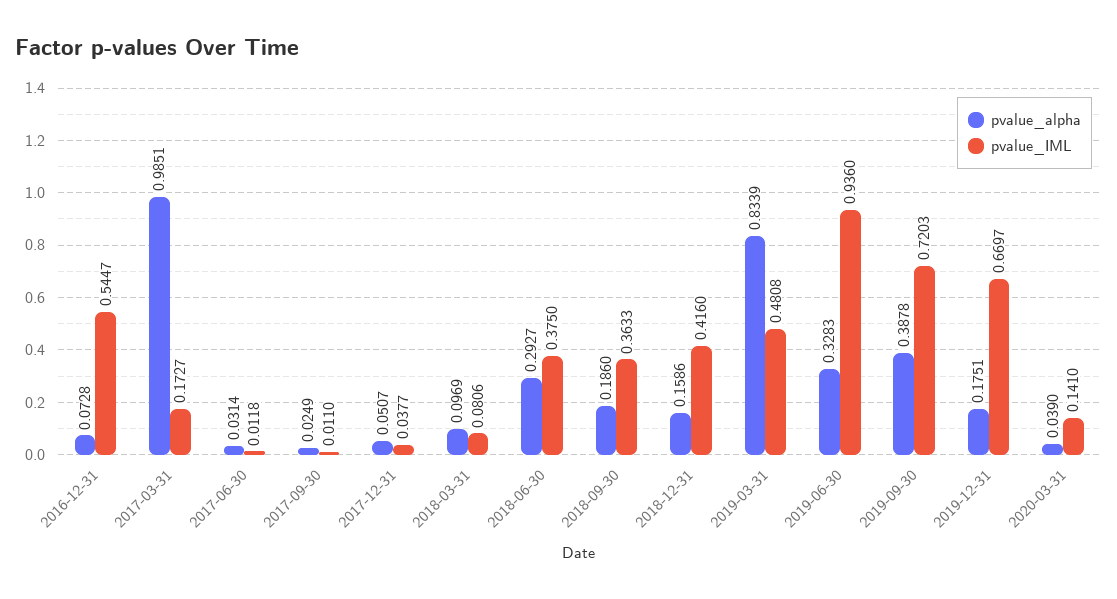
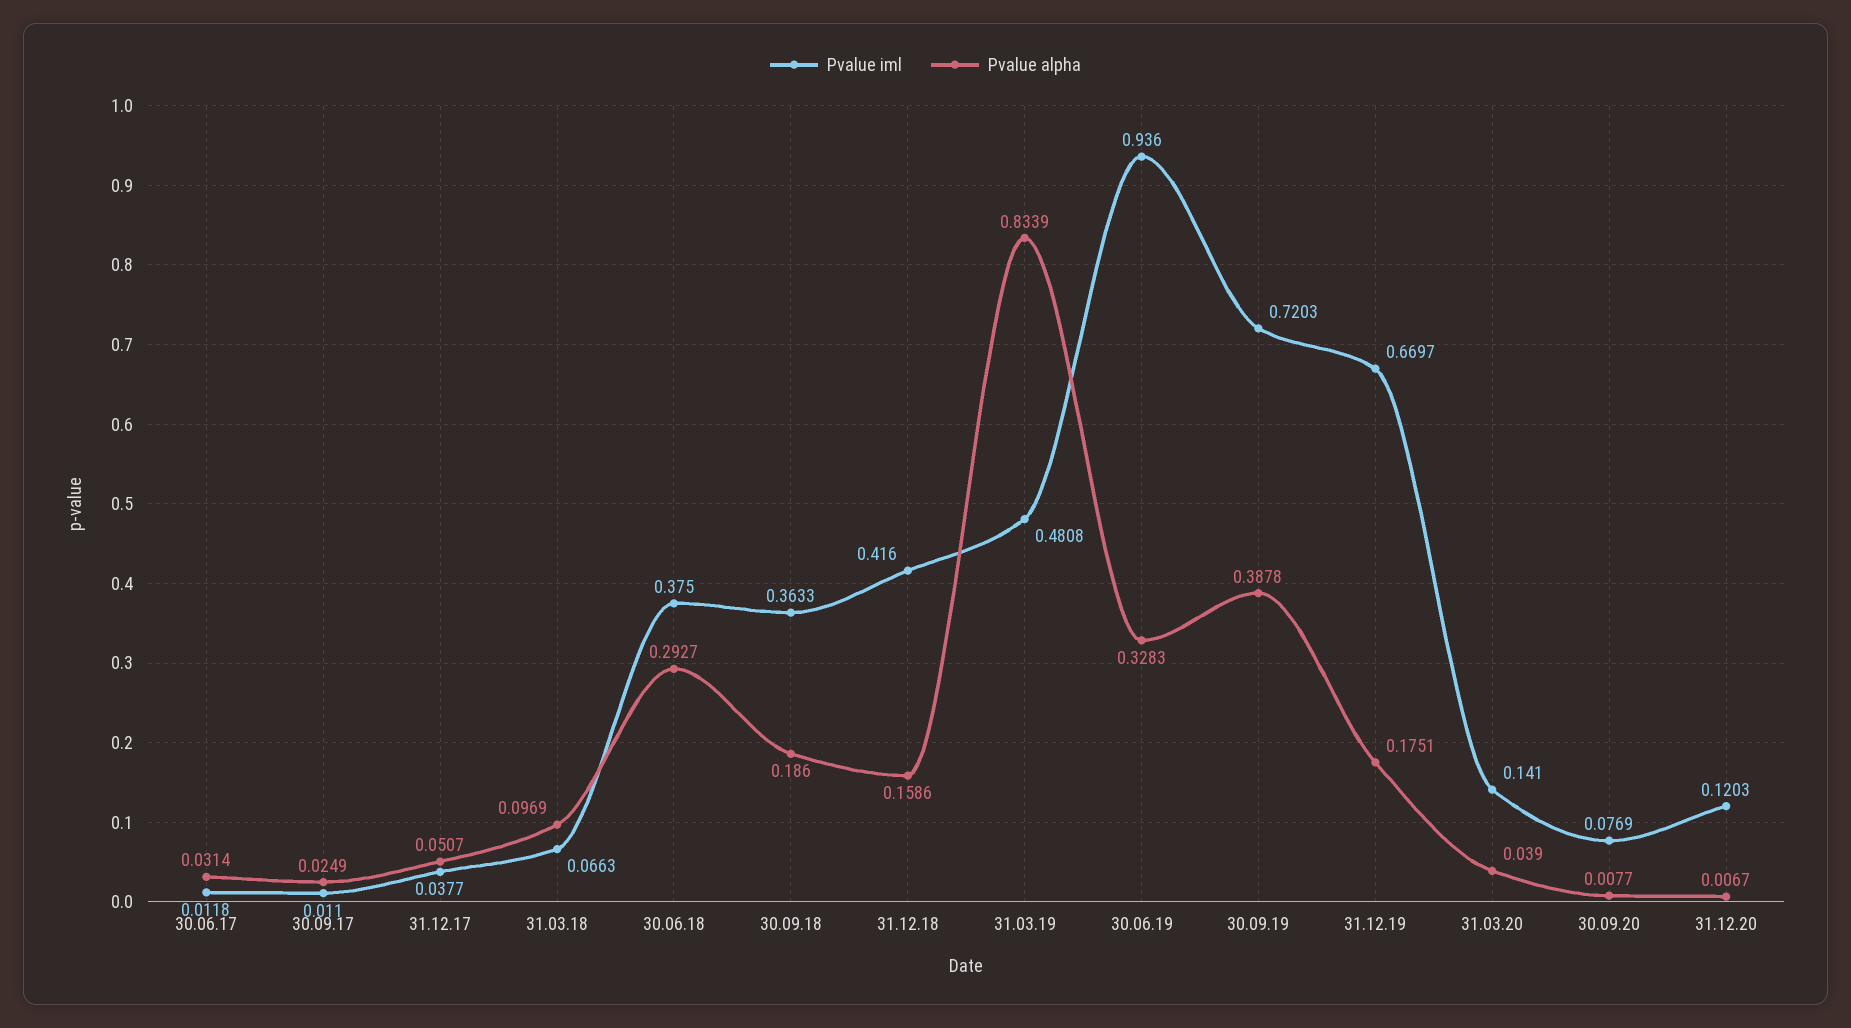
pvalue_alpha, 2016-12-31: 0.0728 -> none
pvalue_IML, 2016-12-31: 0.5447 -> none
pvalue_alpha, 2017-03-31: 0.9851 -> none
pvalue_IML, 2017-03-31: 0.1727 -> none
pvalue_IML, 2018-03-31: 0.0806 -> 0.0663
pvalue_IML, 30.09.20: none -> 0.0769
pvalue_alpha, 30.09.20: none -> 0.0077
pvalue_IML, 31.12.20: none -> 0.1203
pvalue_alpha, 31.12.20: none -> 0.0067

